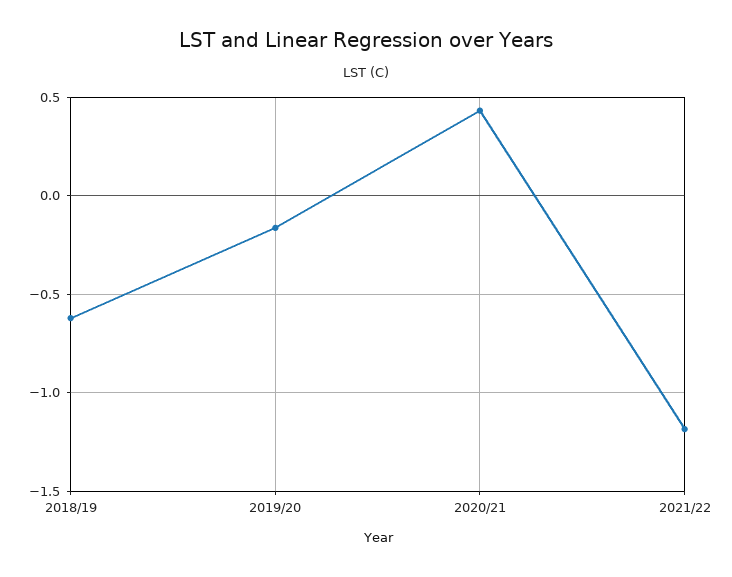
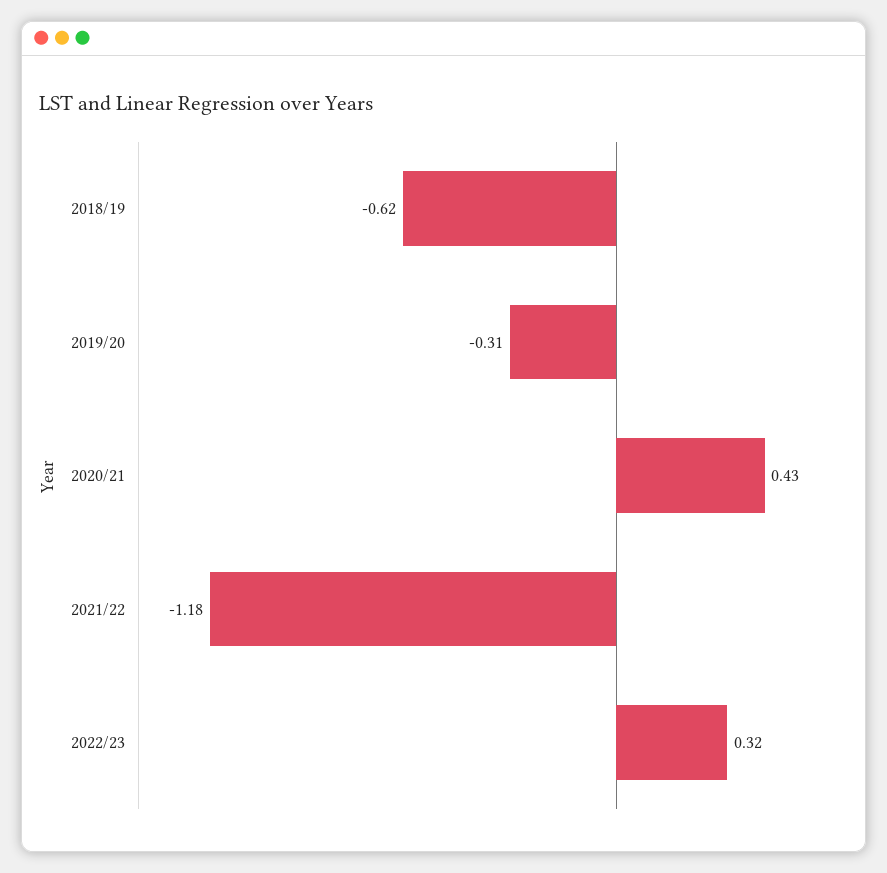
2019/20: -0.15 -> -0.31
2022/23: none -> 0.32

